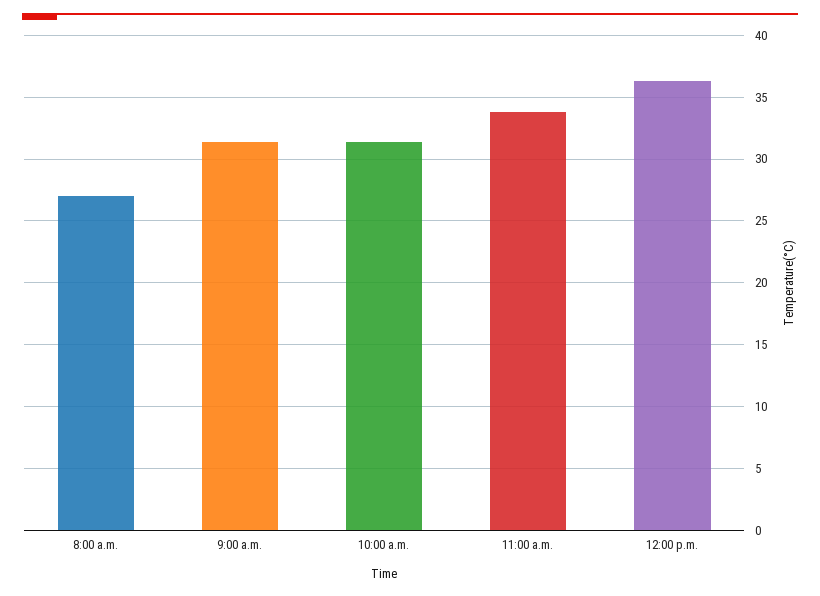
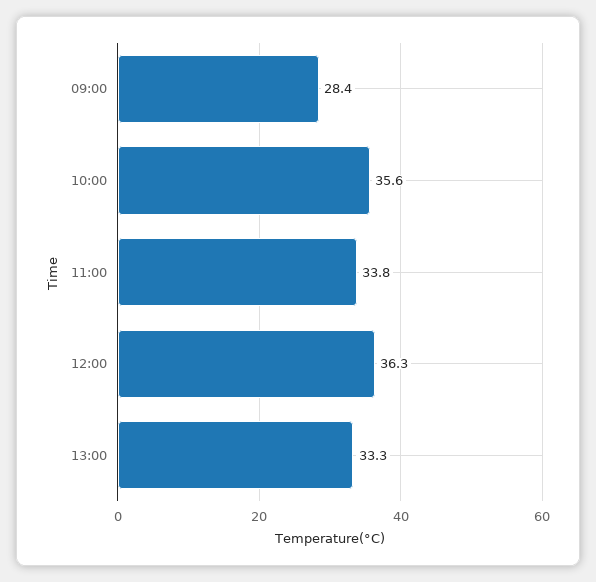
8:00 a.m.: 27 -> none
9:00 a.m.: 31.5 -> 28.4
10:00 a.m.: 31.5 -> 35.6
13:00: none -> 33.3

